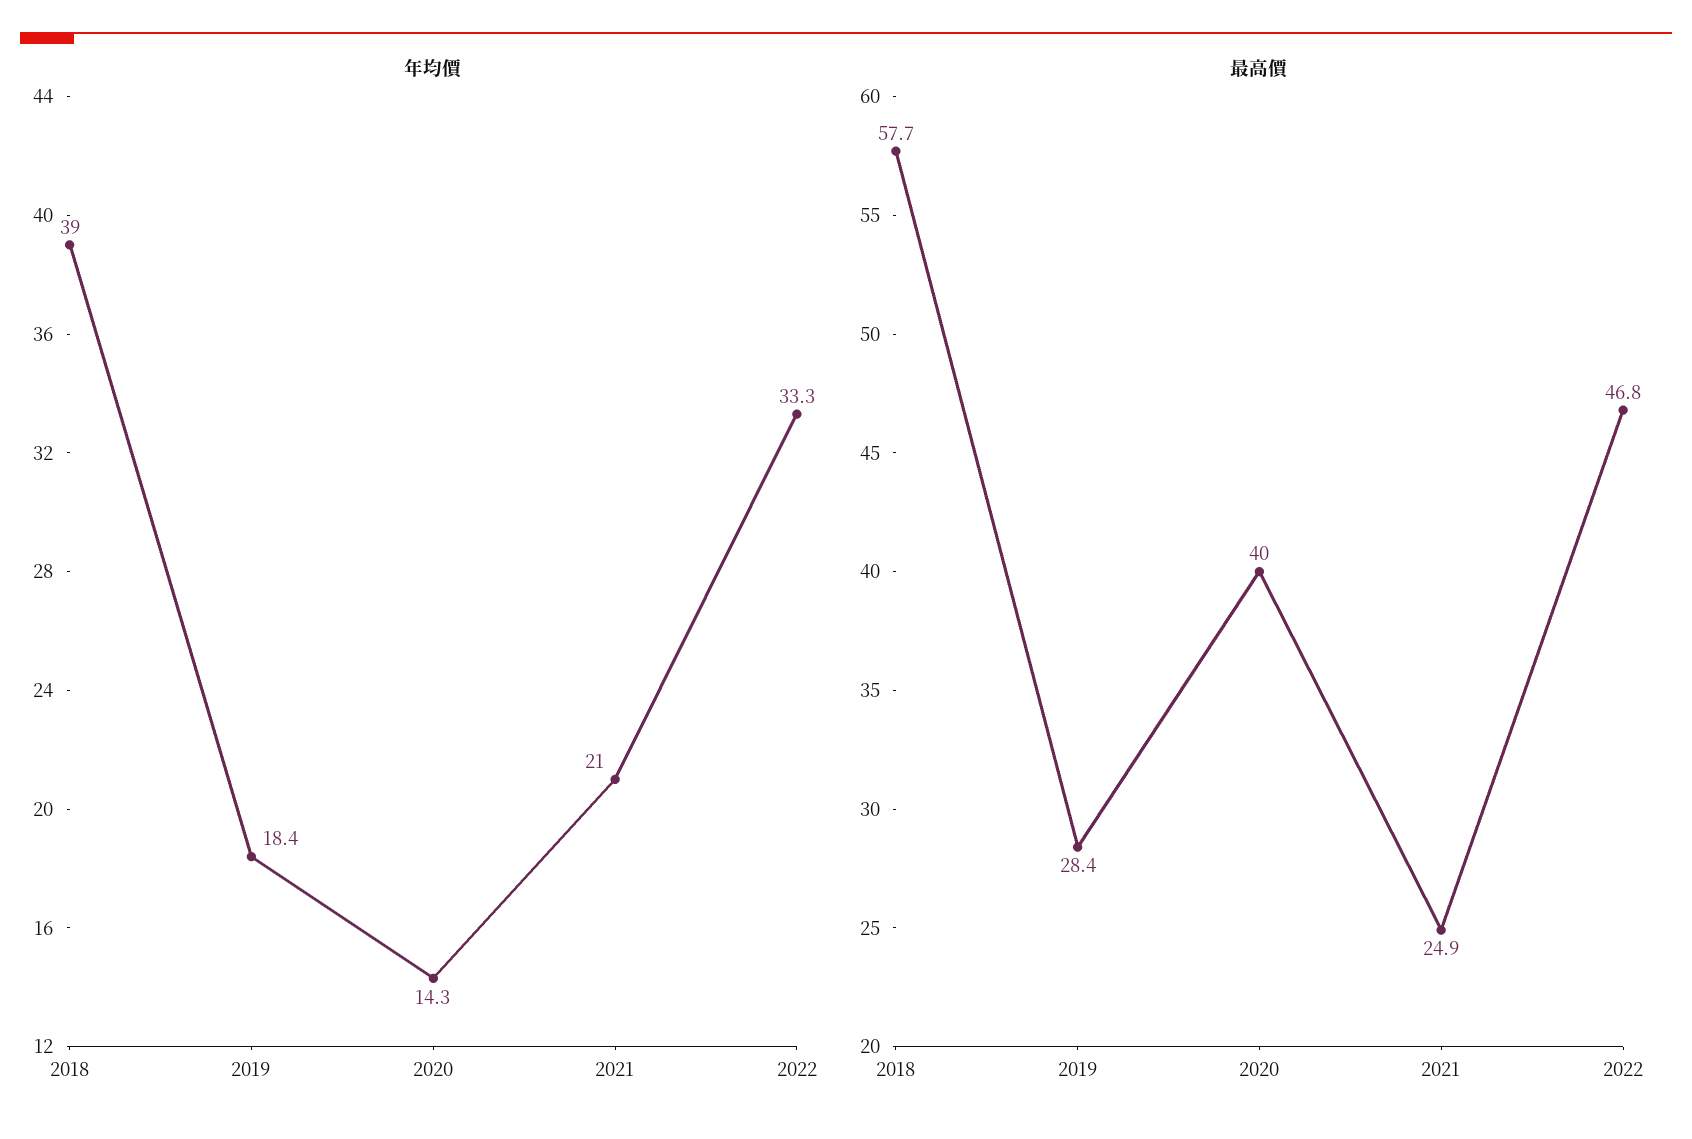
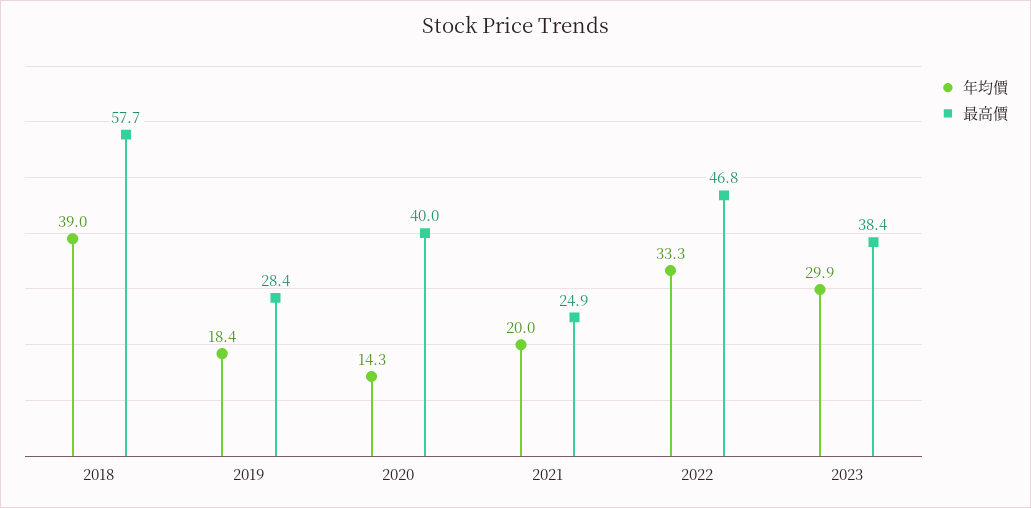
年均價, 2021: 21 -> 20
年均價, 2023: none -> 29.9
最高價, 2023: none -> 38.4

